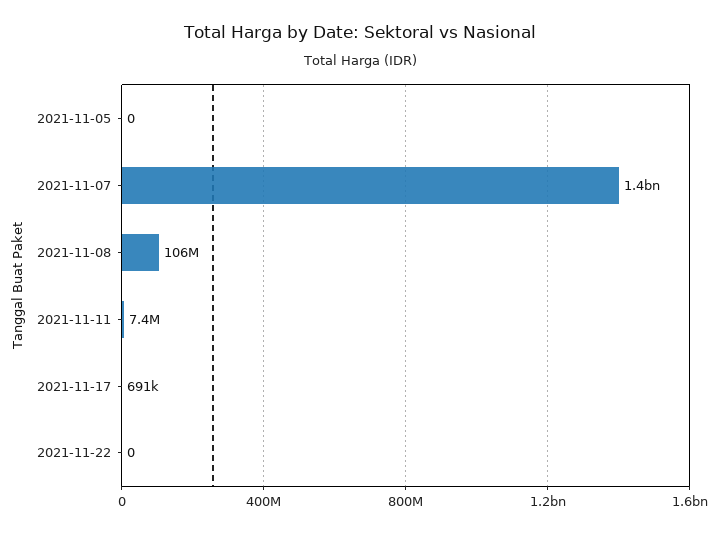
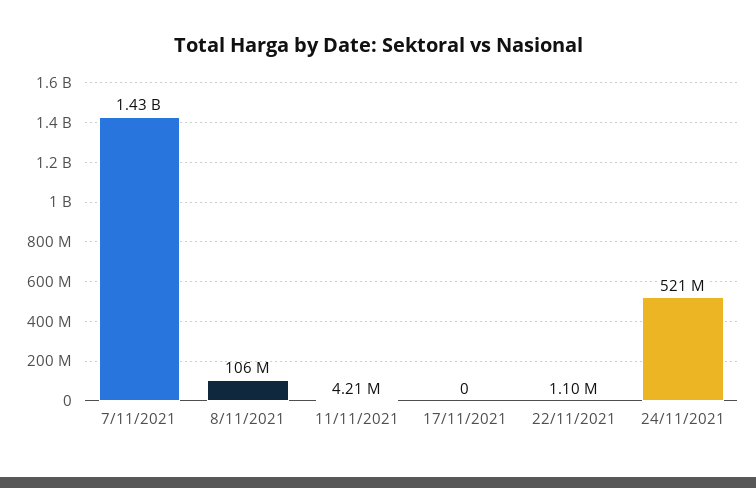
2021-11-05: 0 -> none
2021-11-11: 7400000 -> 4210000
2021-11-17: 691000 -> 0
2021-11-22: 0 -> 1100000
24/11/2021: none -> 521000000

